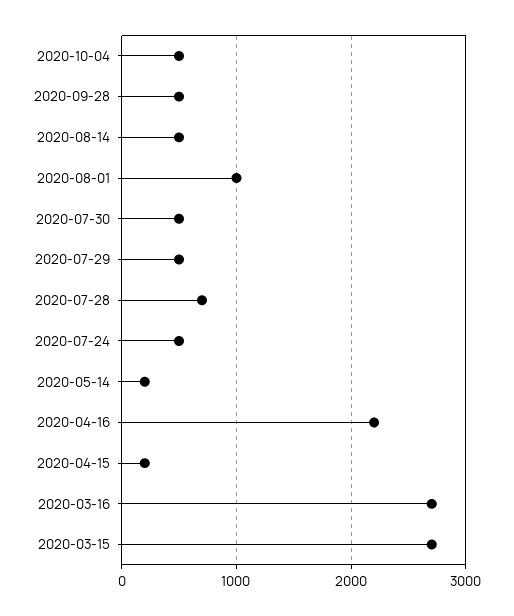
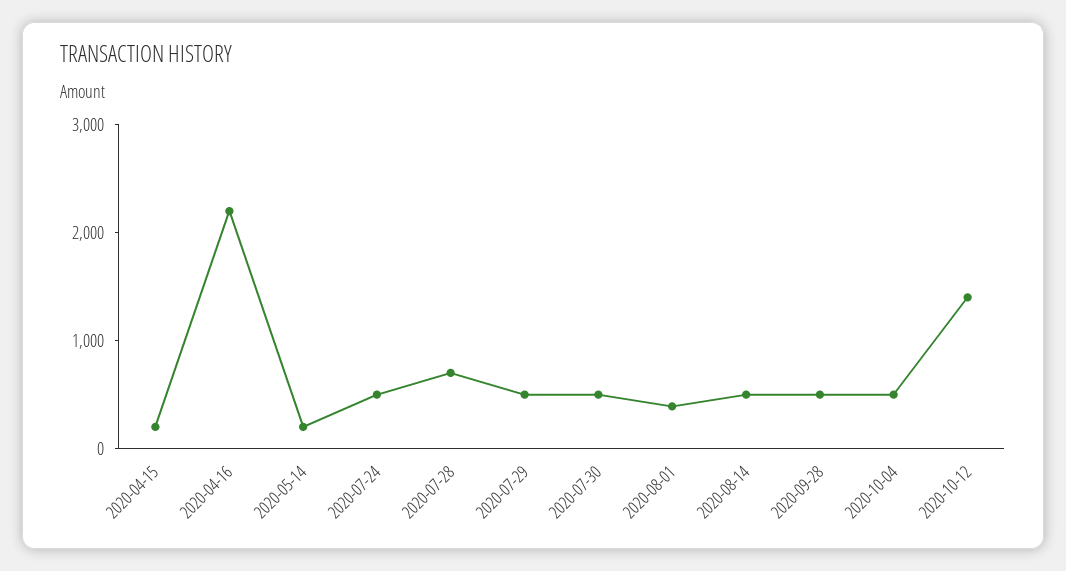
2020-08-01: 1000 -> 400
2020-03-16: 2700 -> none
2020-03-15: 2700 -> none
2020-10-12: none -> 1400

